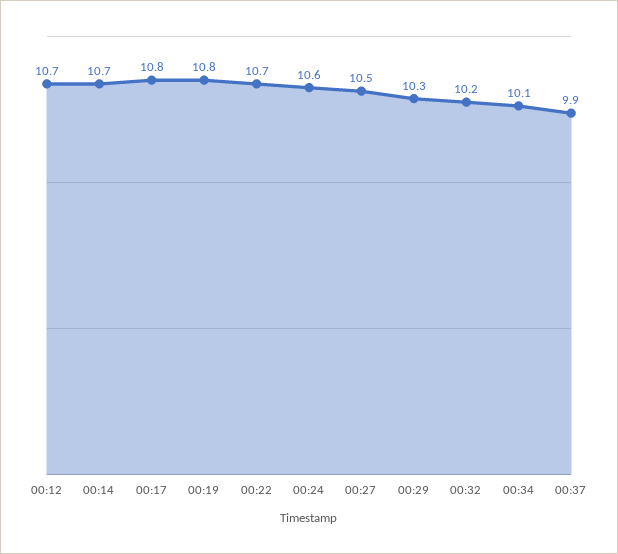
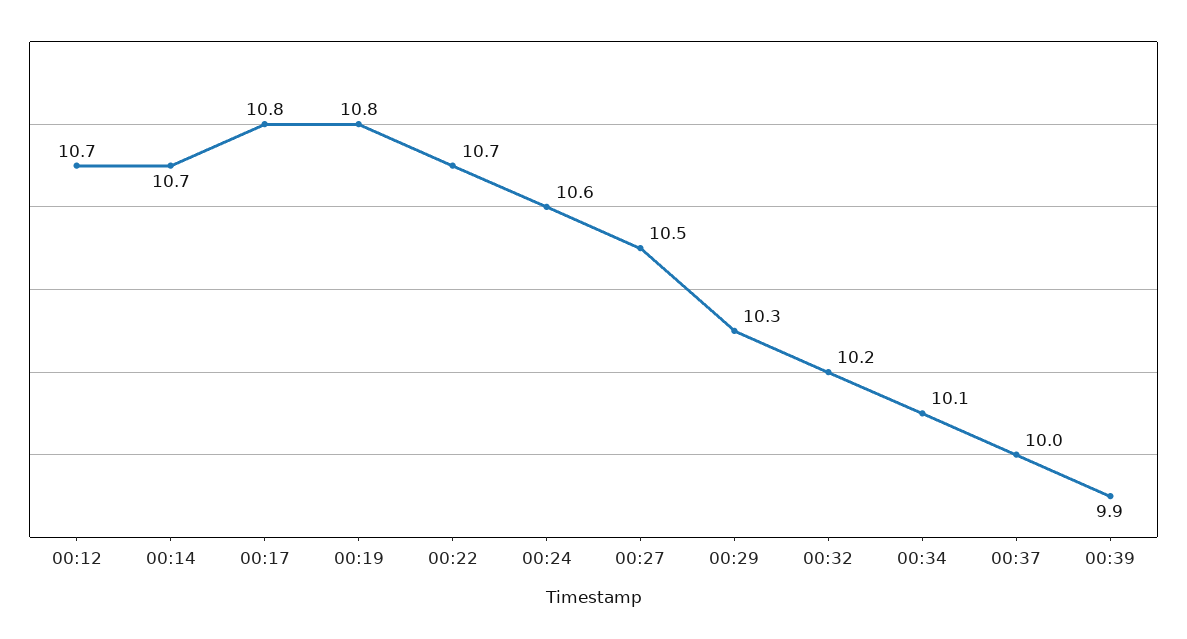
00:37: 9.9 -> 10
00:39: none -> 9.9

